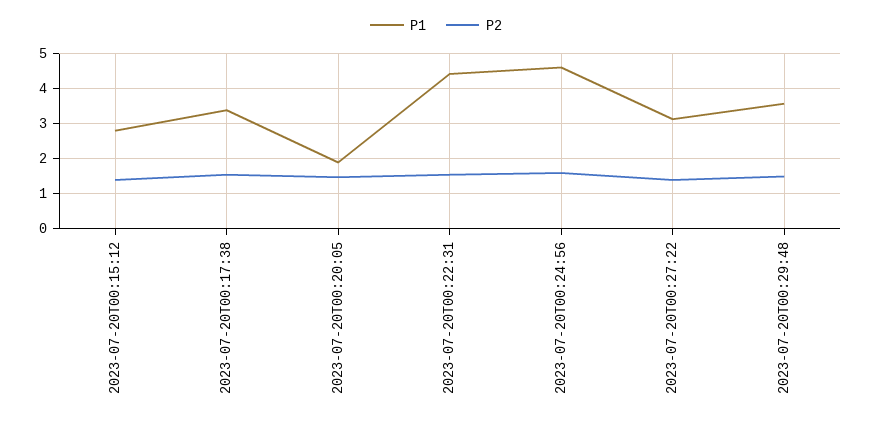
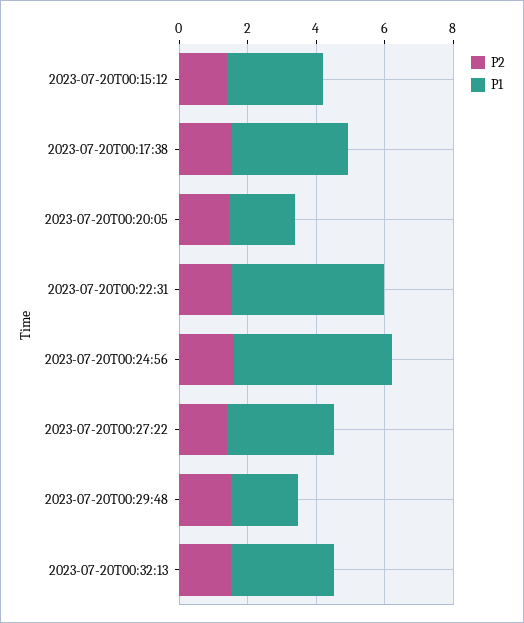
P1, 2023-07-20T00:29:48: 3.6 -> 2
P2, 2023-07-20T00:32:13: none -> 1.5
P1, 2023-07-20T00:32:13: none -> 3

